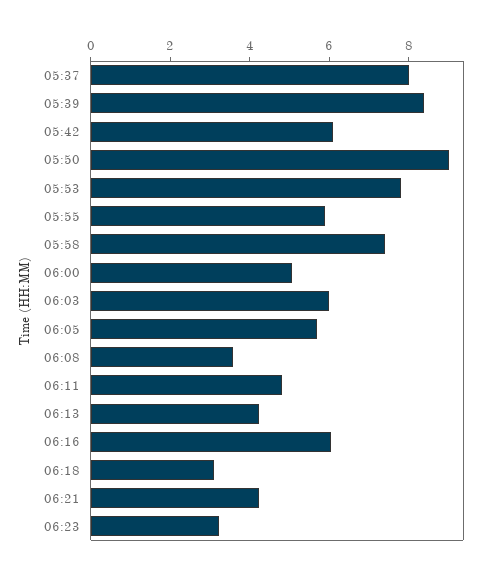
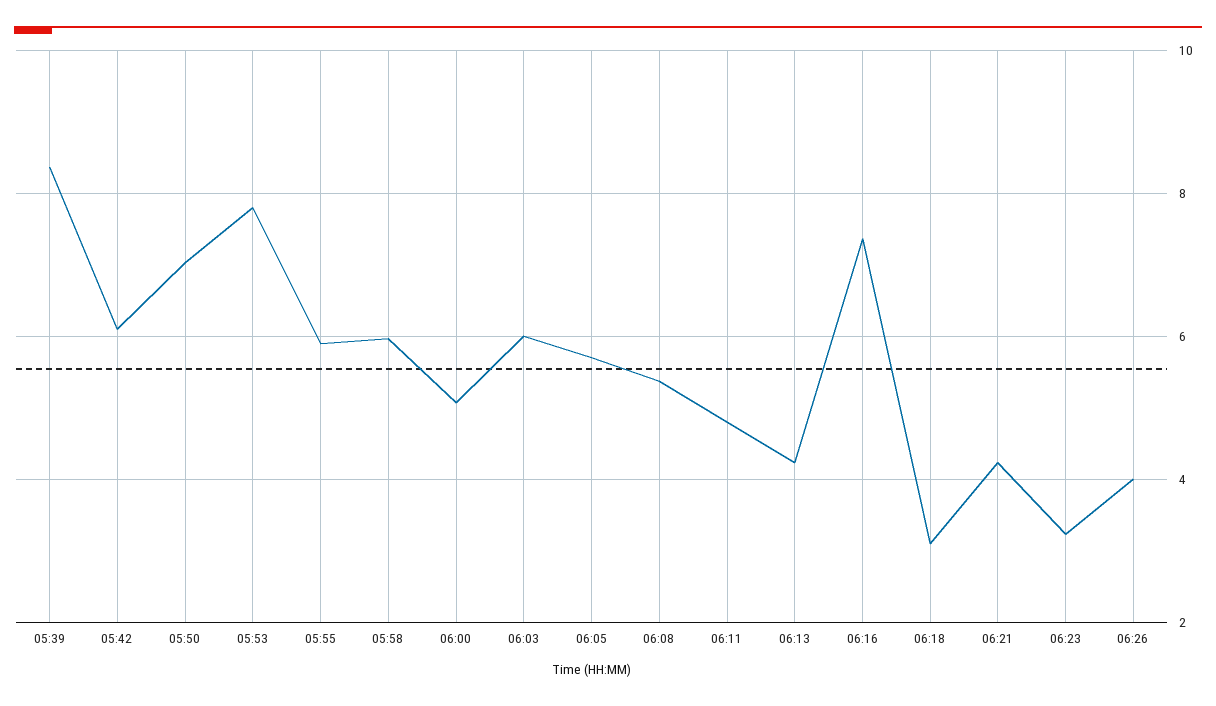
05:37: 8 -> none
05:50: 9 -> 7
05:58: 7.5 -> 6
06:08: 3.5 -> 5.4
06:16: 6 -> 7.4
06:26: none -> 4

